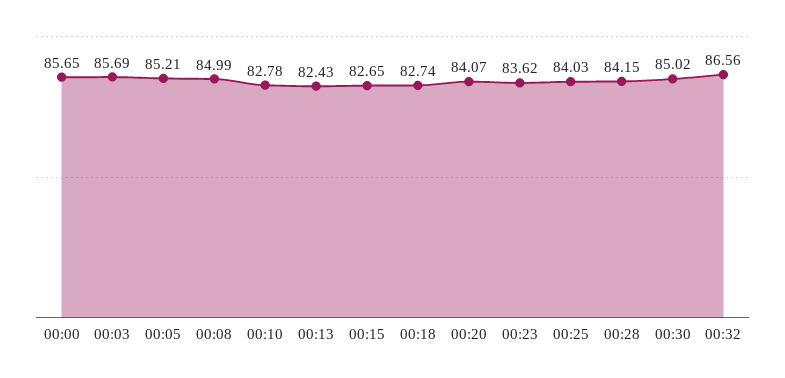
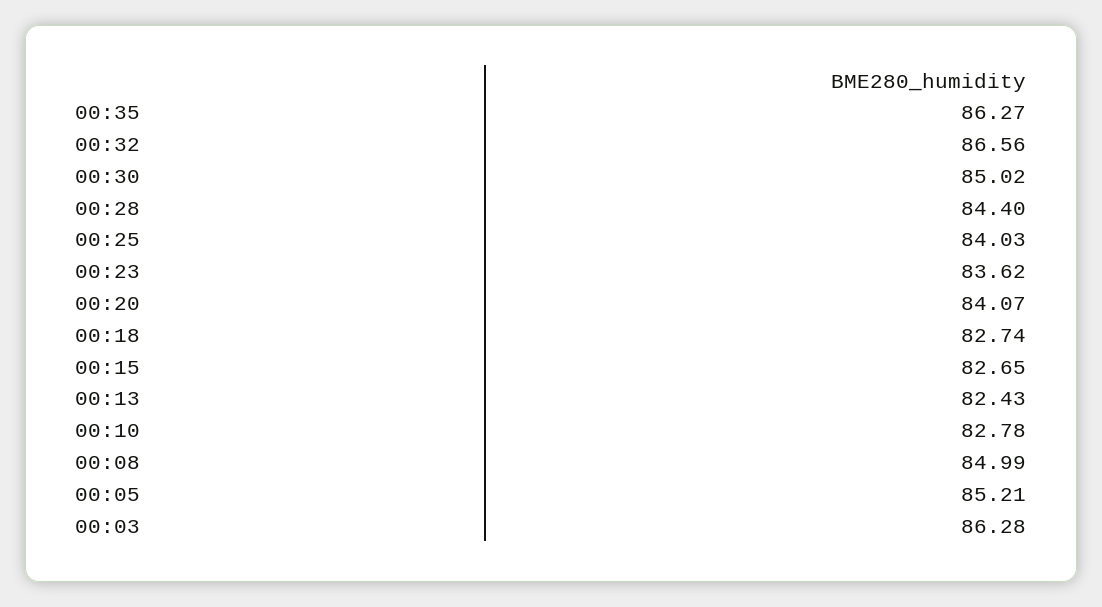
00:00: 85.65 -> none
00:03: 85.69 -> 86.28
00:28: 84.15 -> 84.4
00:35: none -> 86.27

